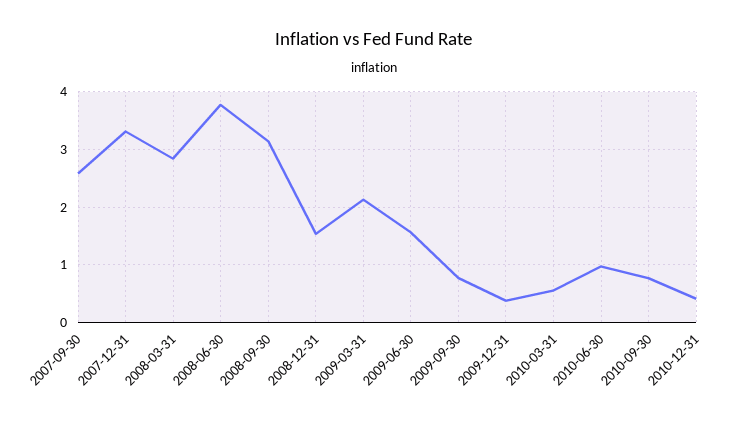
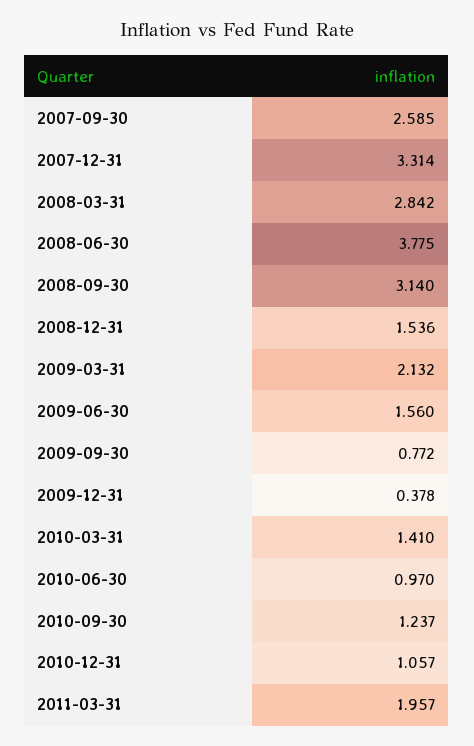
2010-03-31: 0.6 -> 1.41
2010-09-30: 0.8 -> 1.237
2010-12-31: 0.4 -> 1.057
2011-03-31: none -> 1.957

